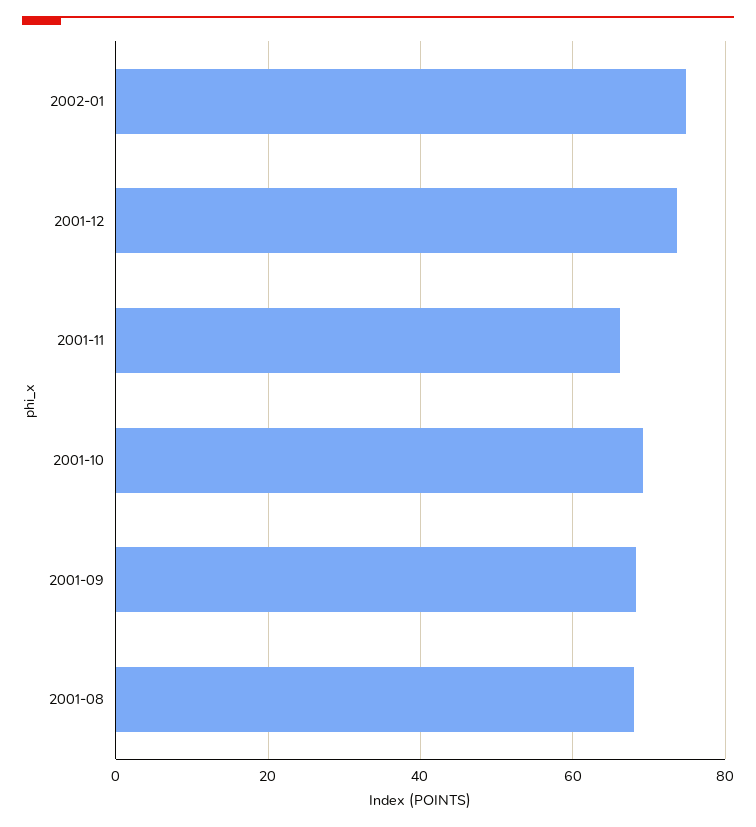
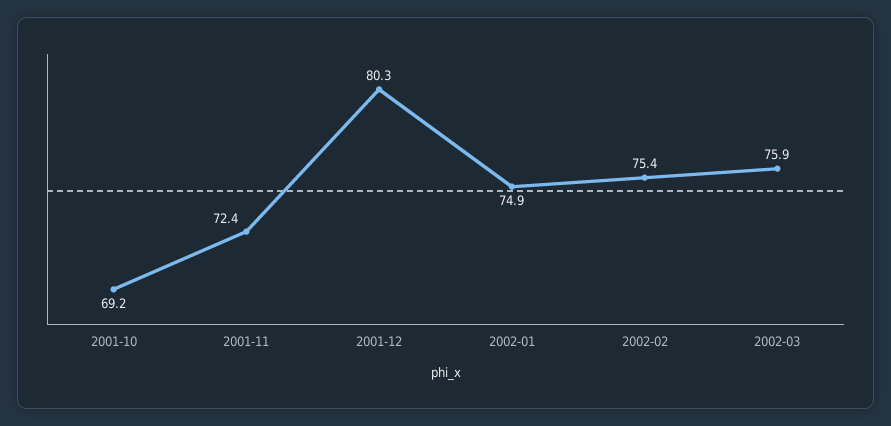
2001-12: 74 -> 80.3
2001-11: 66 -> 72.4
2001-09: 68 -> none
2001-08: 68 -> none
2002-02: none -> 75.4
2002-03: none -> 75.9

